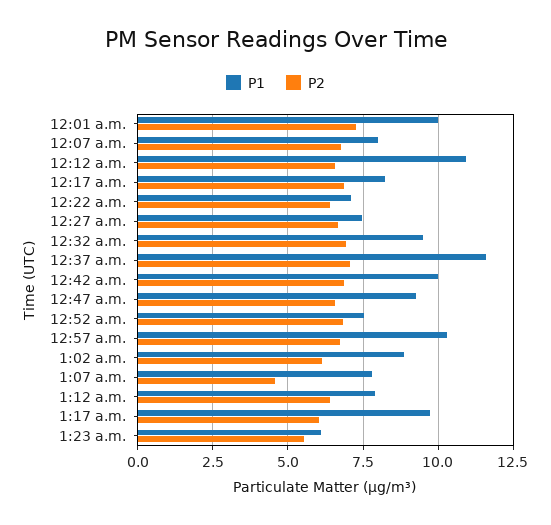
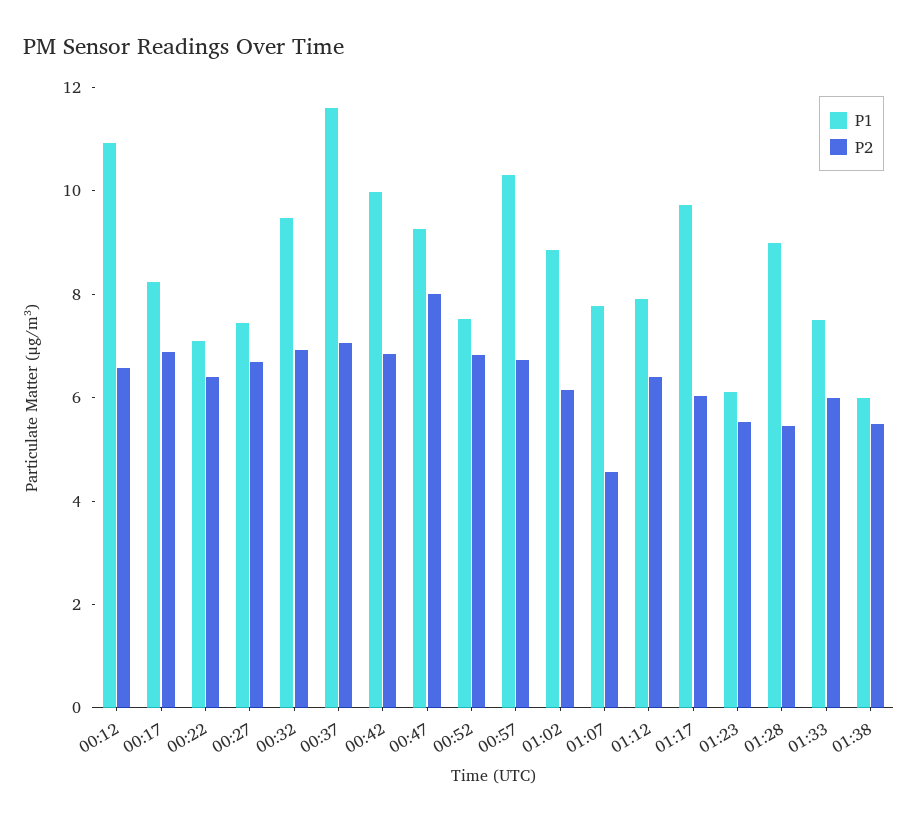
P1, 12:01 a.m.: 10 -> none
P2, 12:01 a.m.: 7.25 -> none
P1, 12:07 a.m.: 8 -> none
P2, 12:07 a.m.: 6.75 -> none
P2, 12:47 a.m.: 6.5 -> 8
P1, 01:28: none -> 9
P2, 01:28: none -> 5.5
P1, 01:33: none -> 7.5
P2, 01:33: none -> 6
P1, 01:38: none -> 6
P2, 01:38: none -> 5.5

